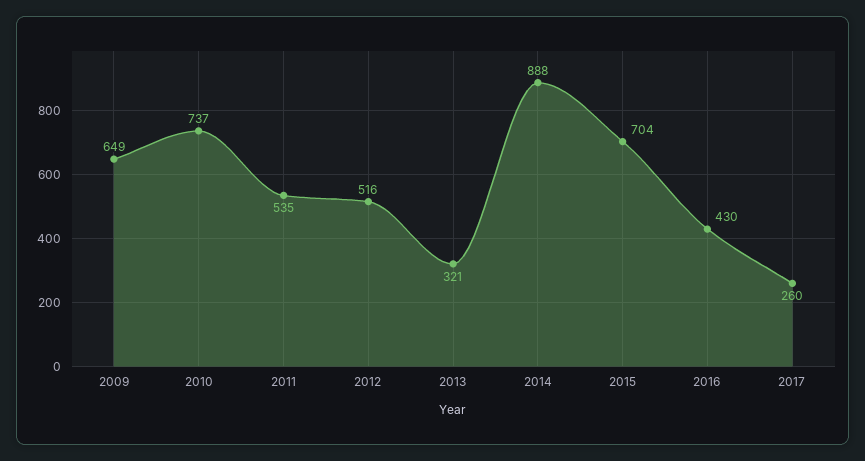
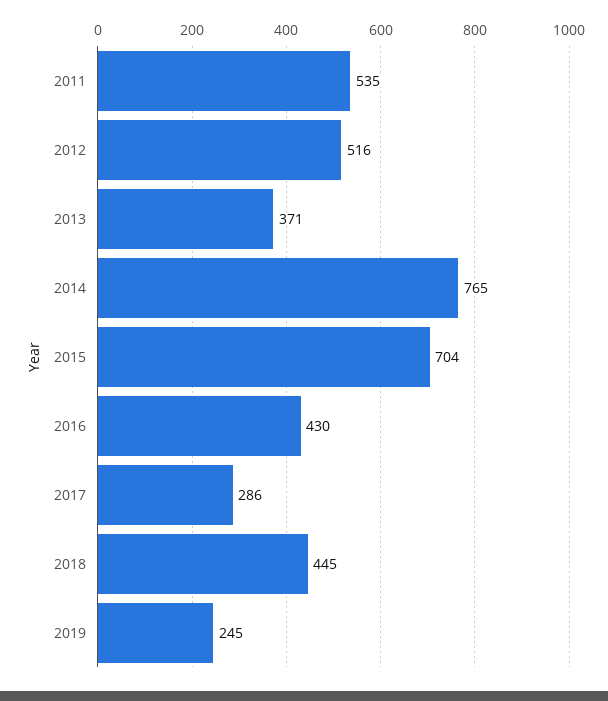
2009: 649 -> none
2010: 737 -> none
2013: 321 -> 371
2014: 888 -> 765
2017: 260 -> 286
2018: none -> 445
2019: none -> 245

